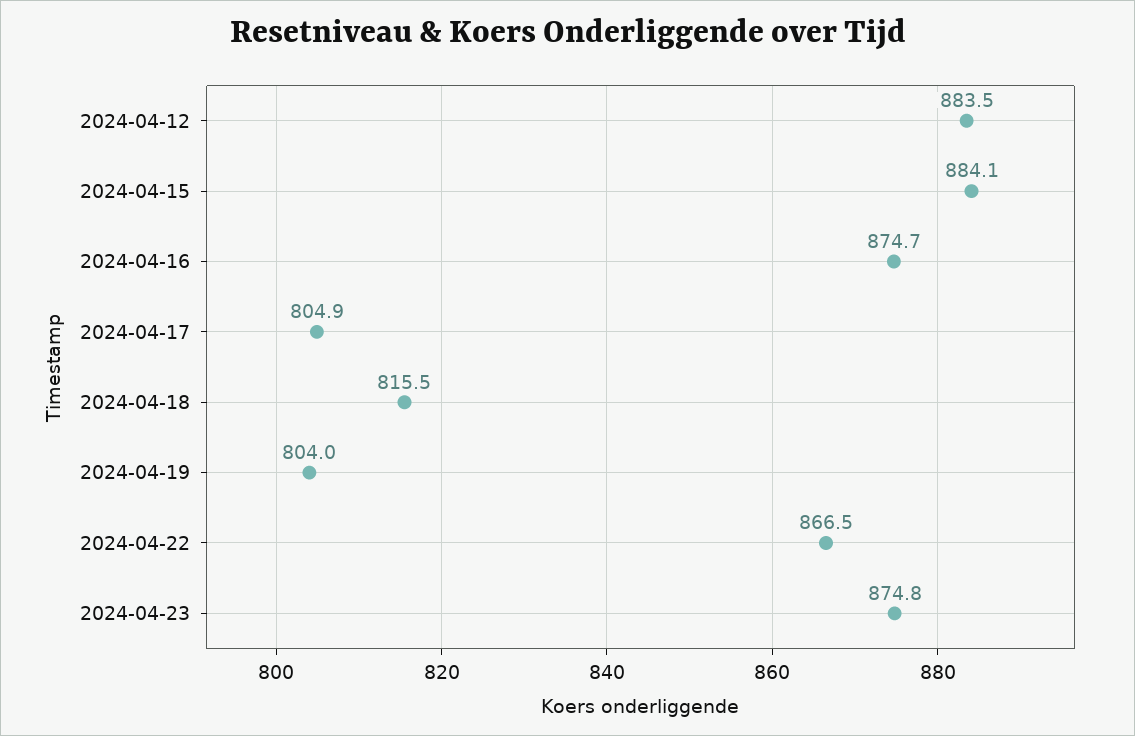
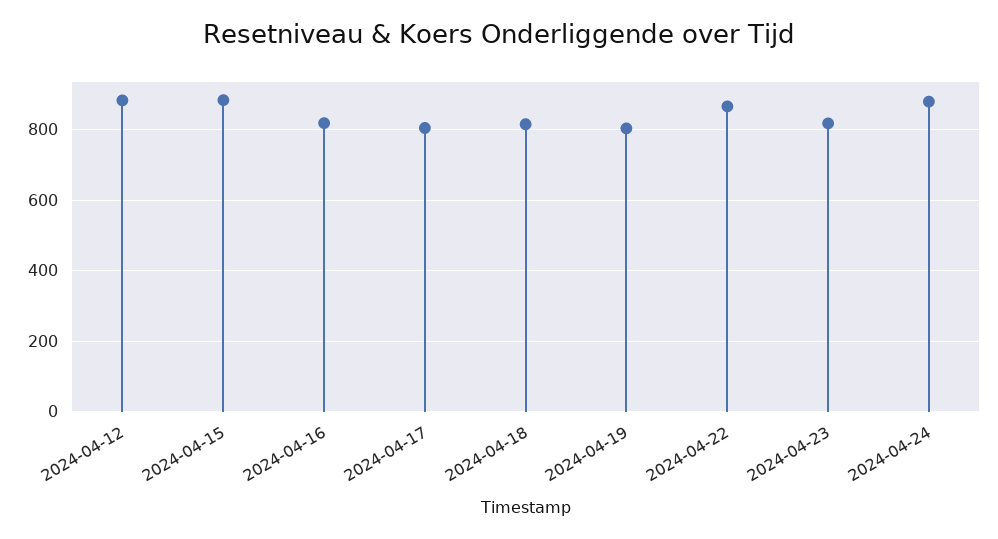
2024-04-16: 874.7 -> 820
2024-04-23: 874.8 -> 820
2024-04-24: none -> 880

